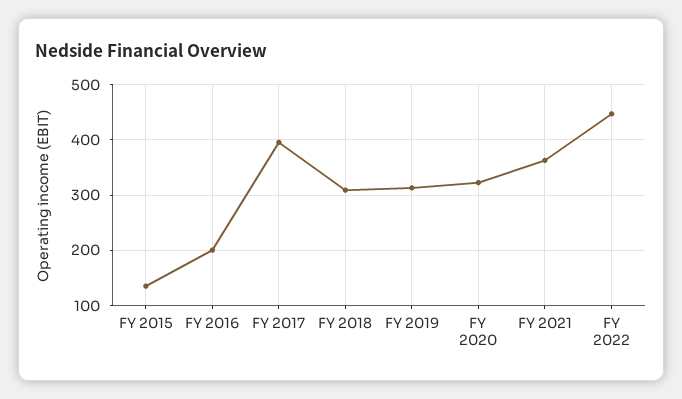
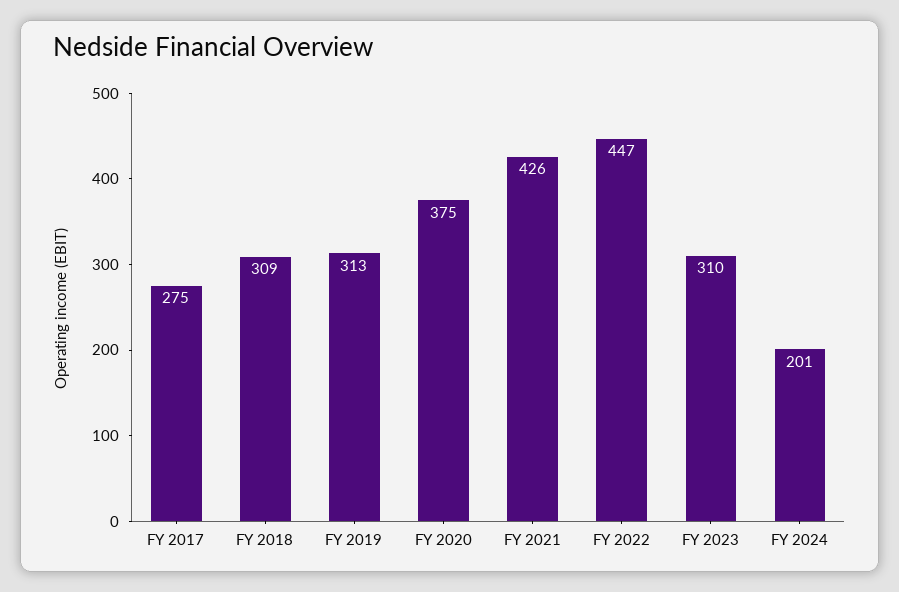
FY 2015: 140 -> none
FY 2016: 200 -> none
FY 2017: 400 -> 275
FY 2020: 320 -> 375
FY 2021: 360 -> 426
FY 2023: none -> 310
FY 2024: none -> 201

